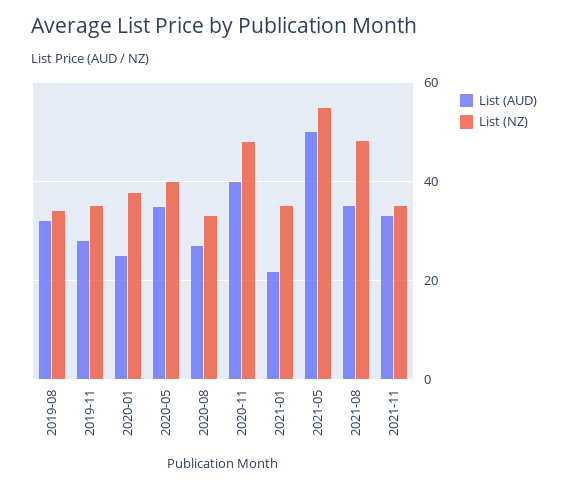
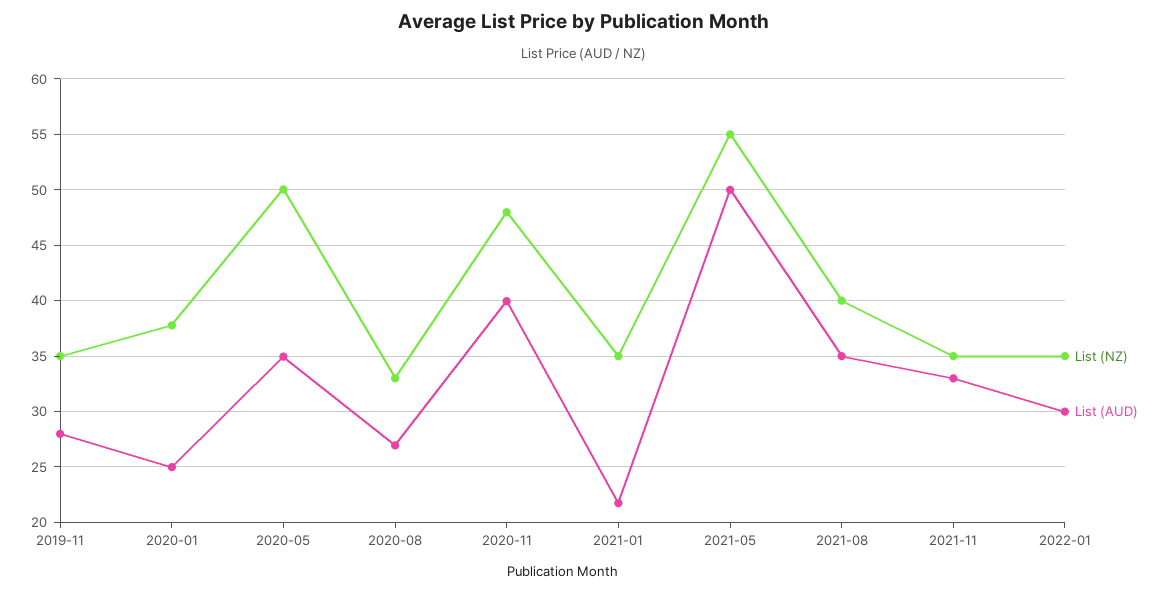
List (AUD), 2019-08: 32 -> none
List (NZ), 2019-08: 34 -> none
List (NZ), 2020-05: 40 -> 50
List (NZ), 2021-08: 48 -> 40
List (NZ), 2022-01: none -> 35
List (AUD), 2022-01: none -> 30

